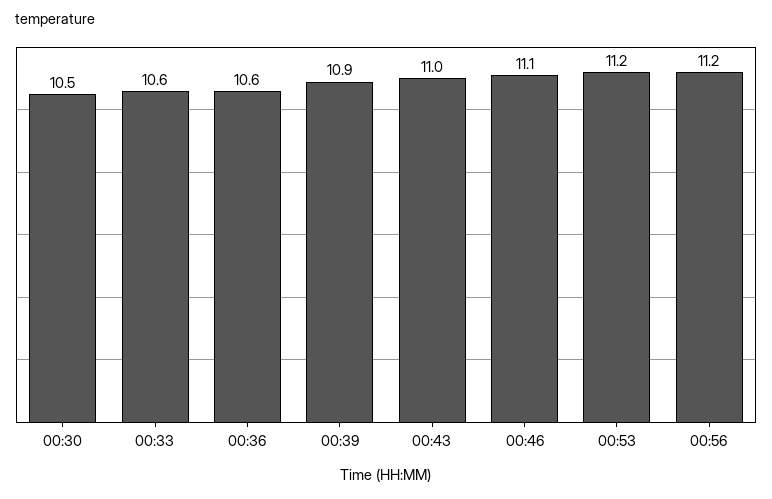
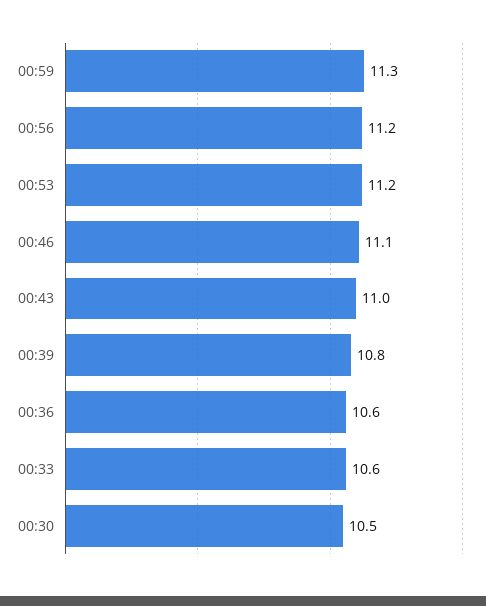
00:39: 10.9 -> 10.8
00:59: none -> 11.3

